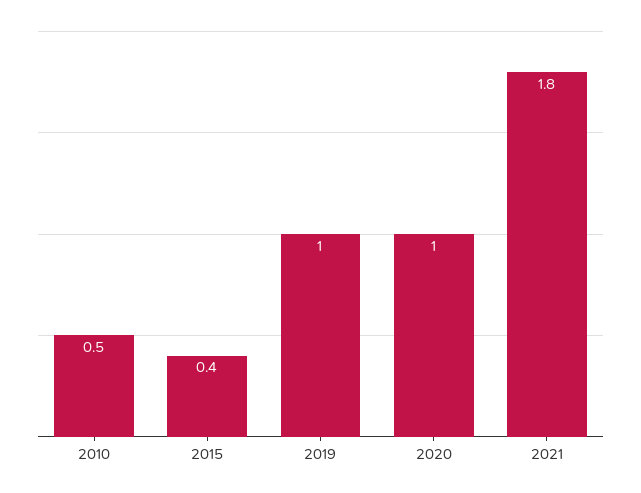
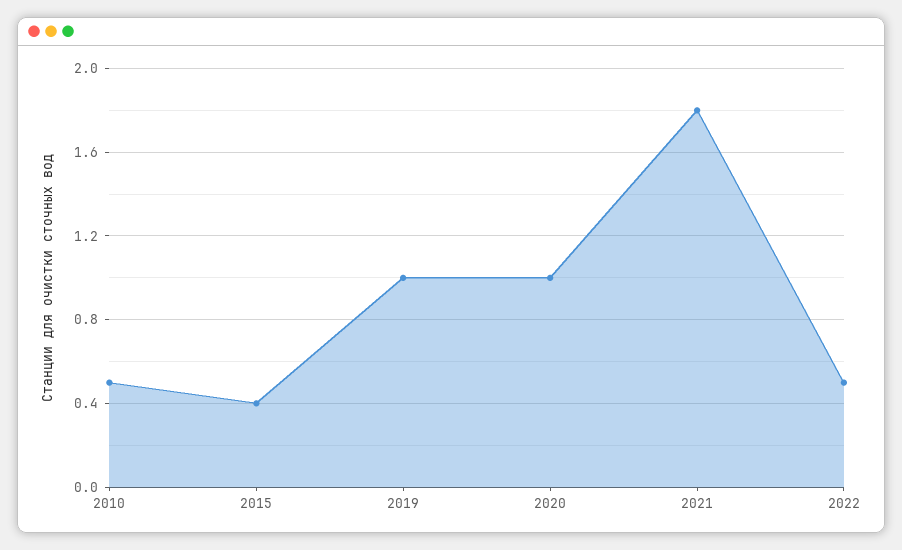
2022: none -> 0.5

